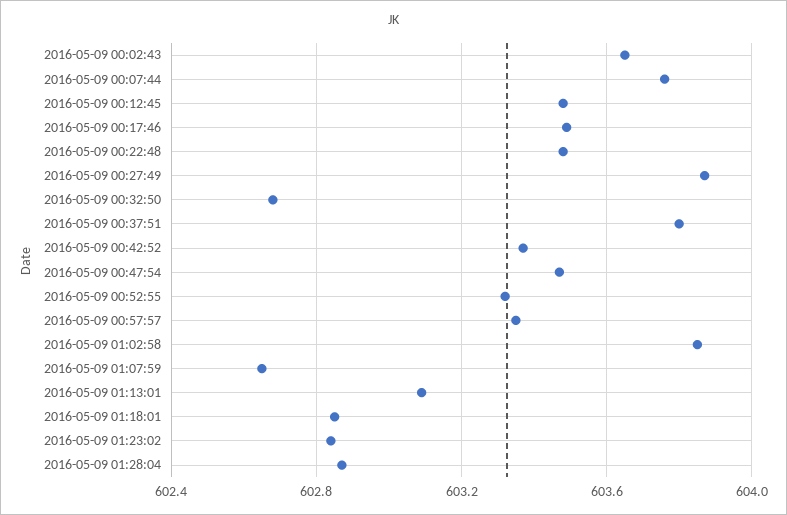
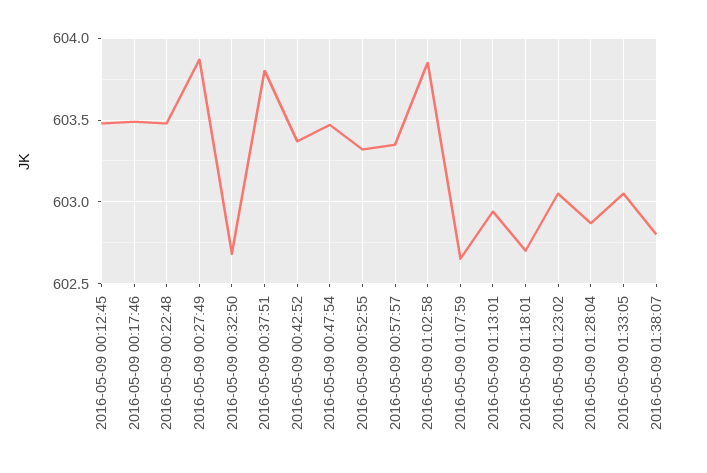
2016-05-09 00:02:43: 603.65 -> none
2016-05-09 00:07:44: 603.75 -> none
2016-05-09 01:13:01: 603.1 -> 602.95
2016-05-09 01:18:01: 602.85 -> 602.7
2016-05-09 01:23:02: 602.85 -> 603.05
2016-05-09 01:33:05: none -> 603.05
2016-05-09 01:38:07: none -> 602.8

